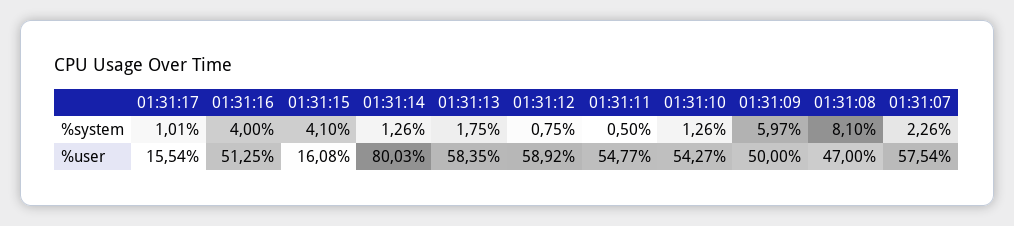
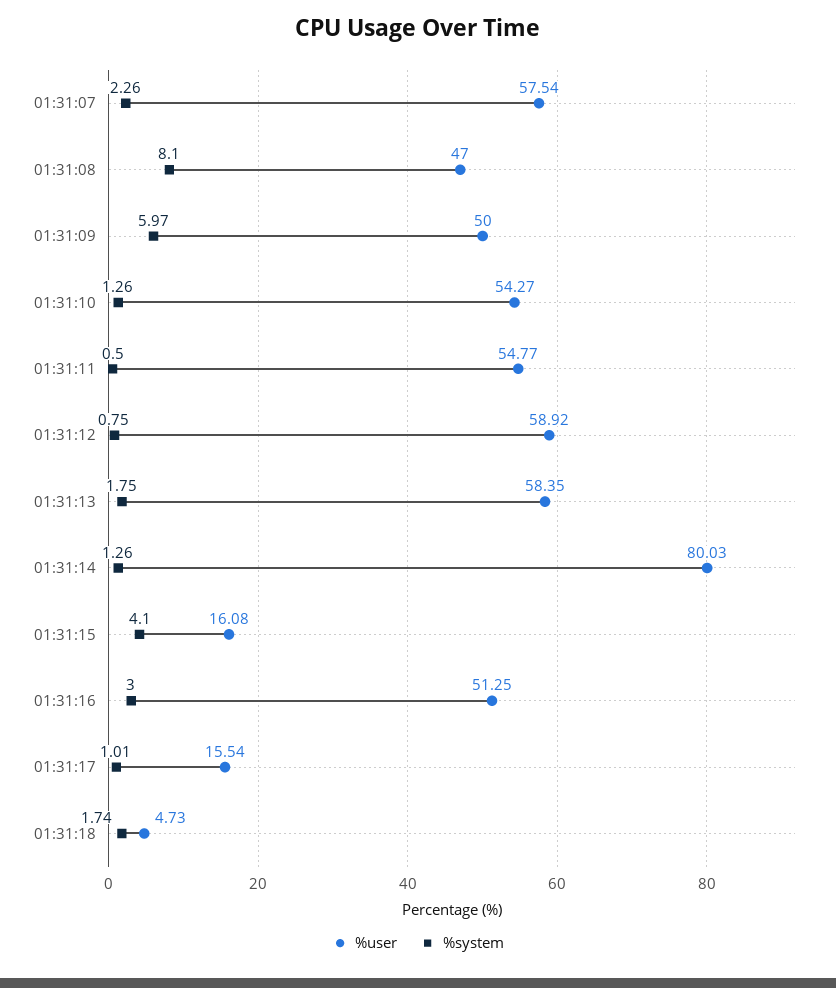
%system, 01:31:16: 4 -> 3
%user, 01:31:18: none -> 4.73
%system, 01:31:18: none -> 1.74

